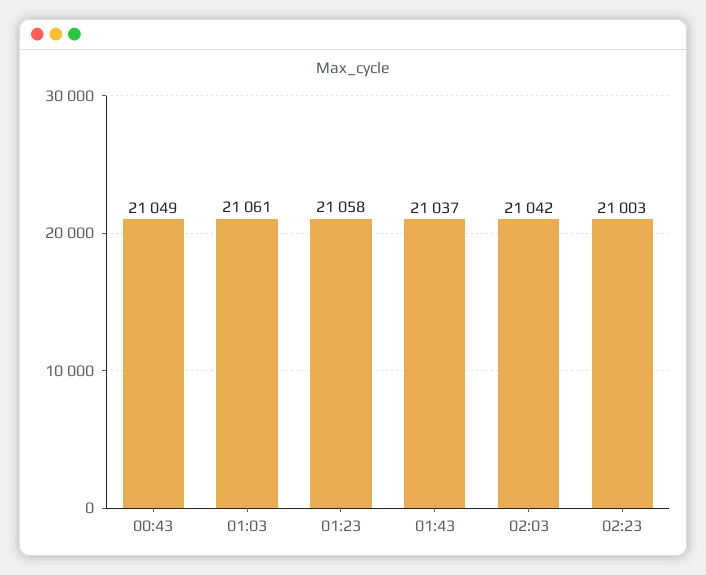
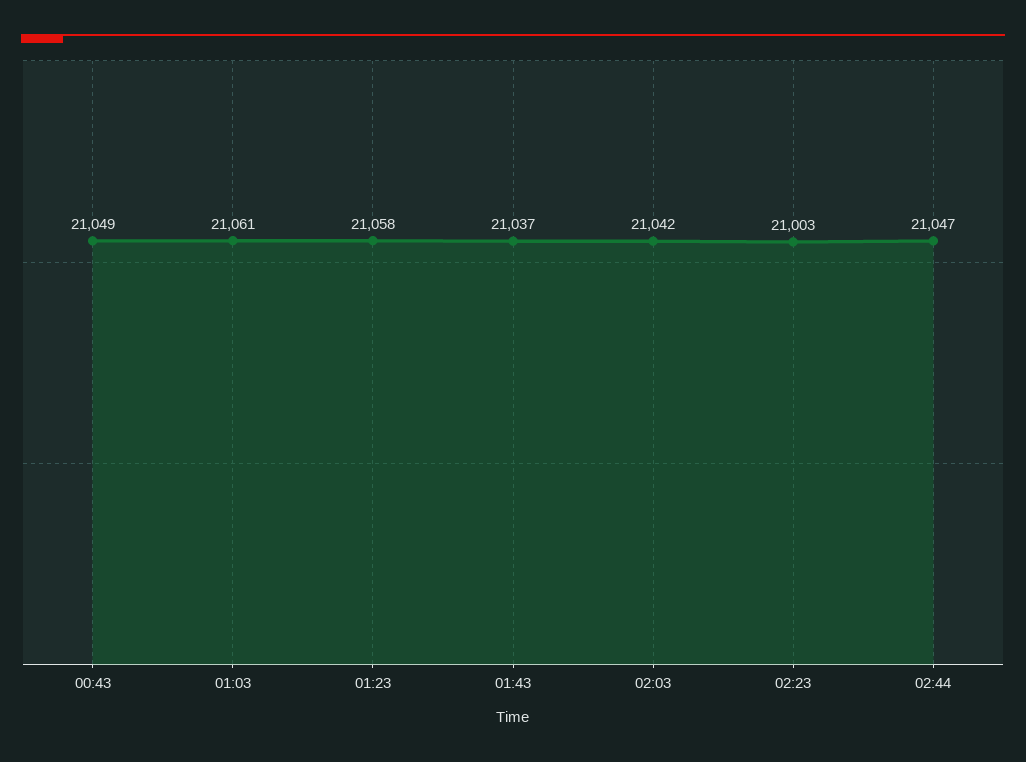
02:44: none -> 21047

